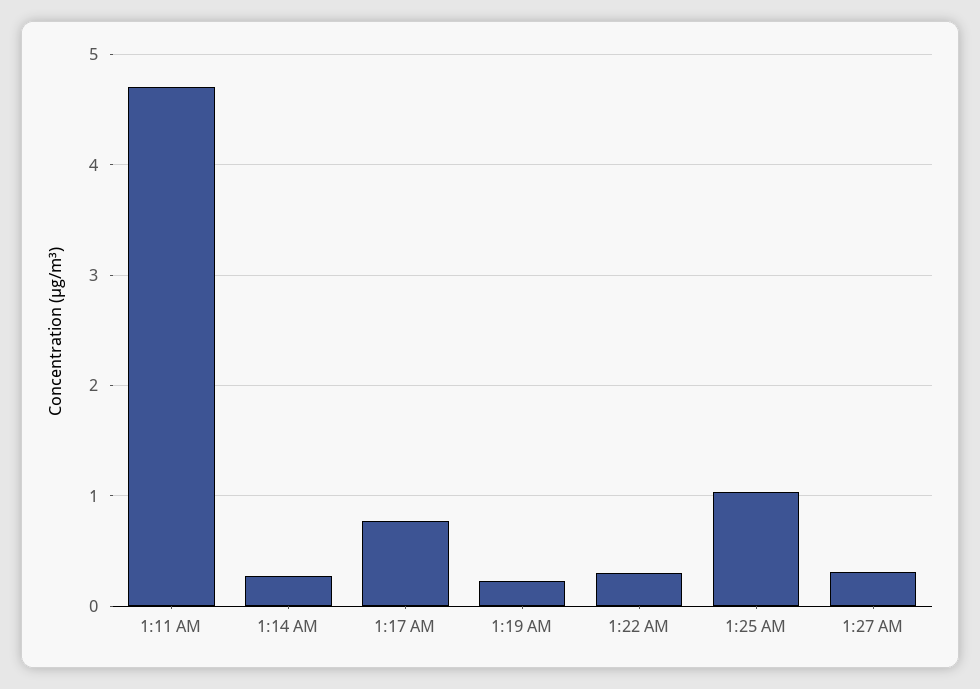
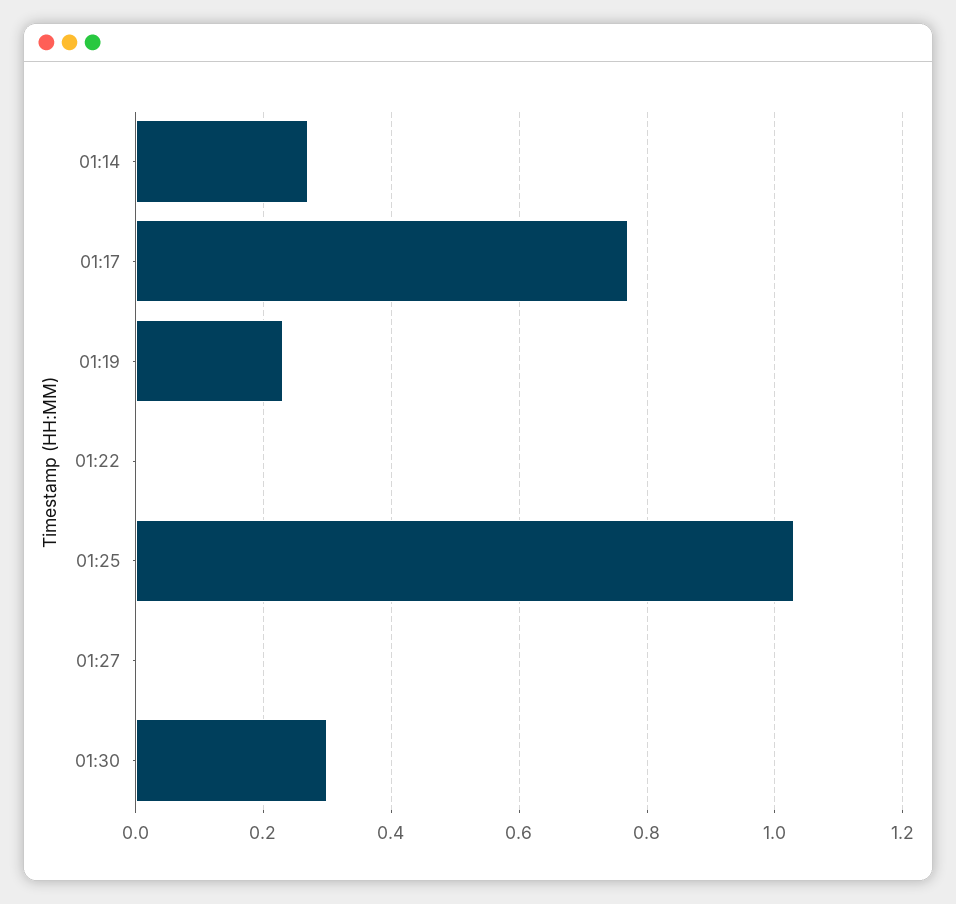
1:11 AM: 4.7 -> none
1:22 AM: 0.3 -> 0
1:27 AM: 0.3 -> 0
01:30: none -> 0.3

